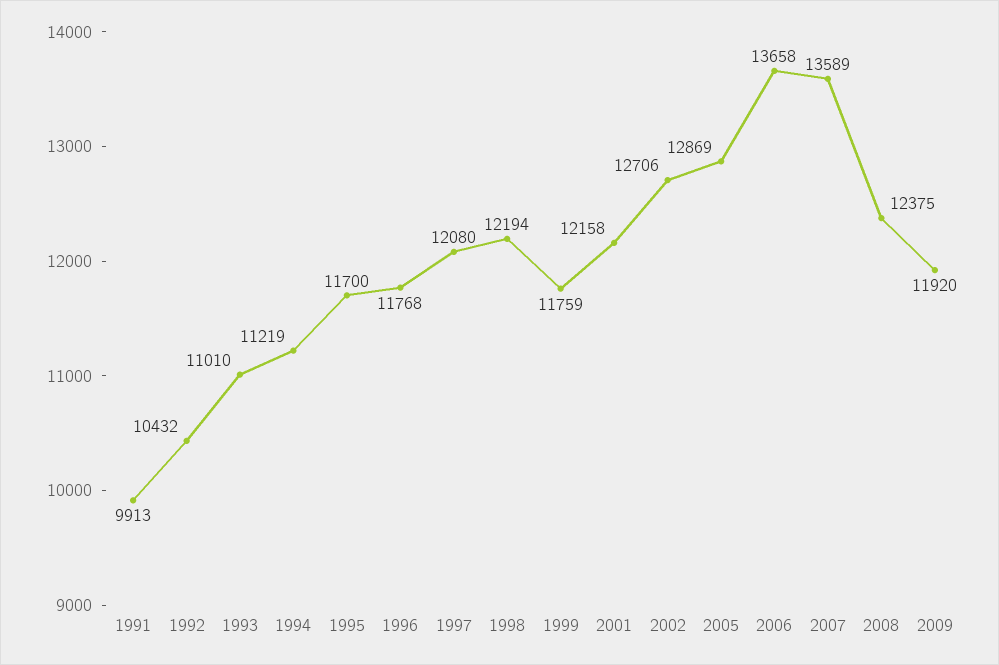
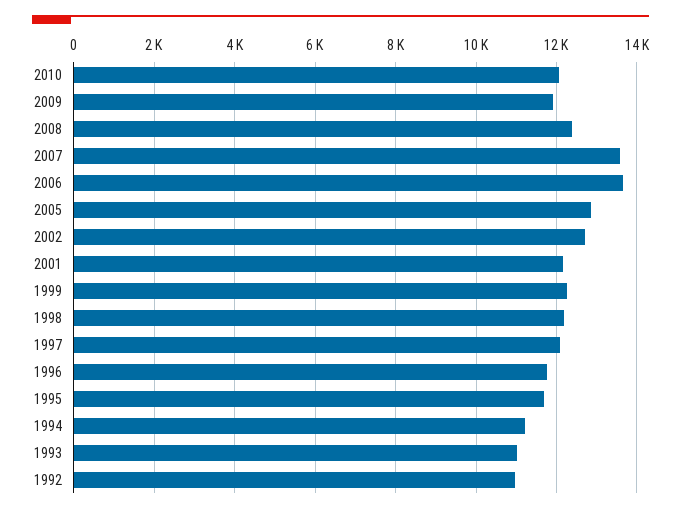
1991: 9913 -> none
1992: 10432 -> 11000
1999: 11759 -> 12200
2010: none -> 12000

